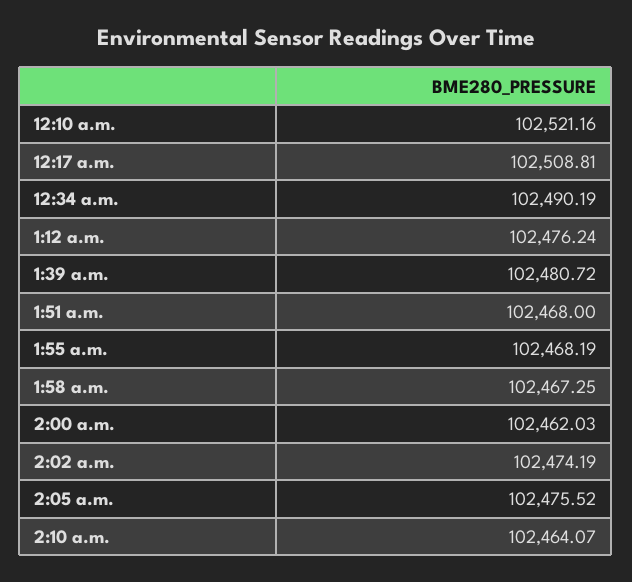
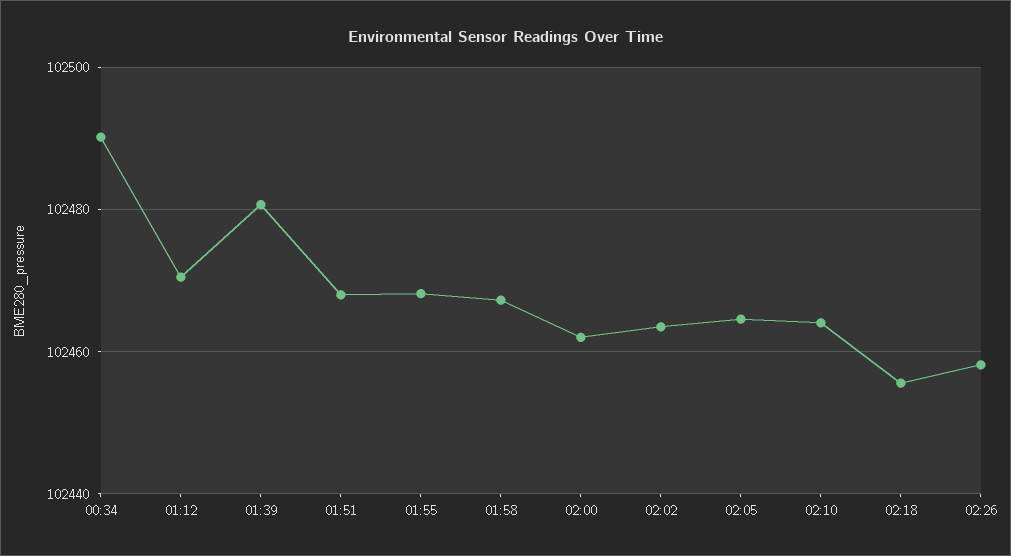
12:10 a.m.: 102521.16 -> none
12:17 a.m.: 102508.81 -> none
1:12 a.m.: 102476.24 -> 102470
2:02 a.m.: 102474.19 -> 102464
2:05 a.m.: 102475.52 -> 102464
02:18: none -> 102456
02:26: none -> 102458

